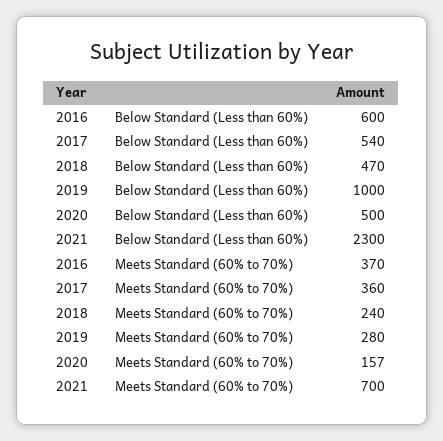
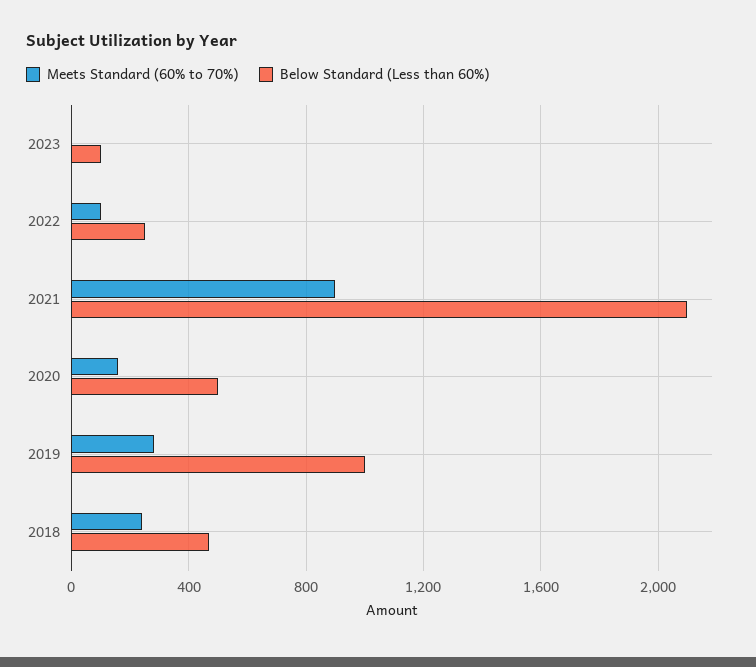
Below Standard (Less than 60%), 2016: 600 -> none
Below Standard (Less than 60%), 2017: 540 -> none
Below Standard (Less than 60%), 2021: 2300 -> 2100
Meets Standard (60% to 70%), 2016: 370 -> none
Meets Standard (60% to 70%), 2017: 360 -> none
Meets Standard (60% to 70%), 2021: 700 -> 900
Meets Standard (60% to 70%), 2023: none -> 0
Below Standard (Less than 60%), 2023: none -> 100
Meets Standard (60% to 70%), 2022: none -> 100
Below Standard (Less than 60%), 2022: none -> 250

